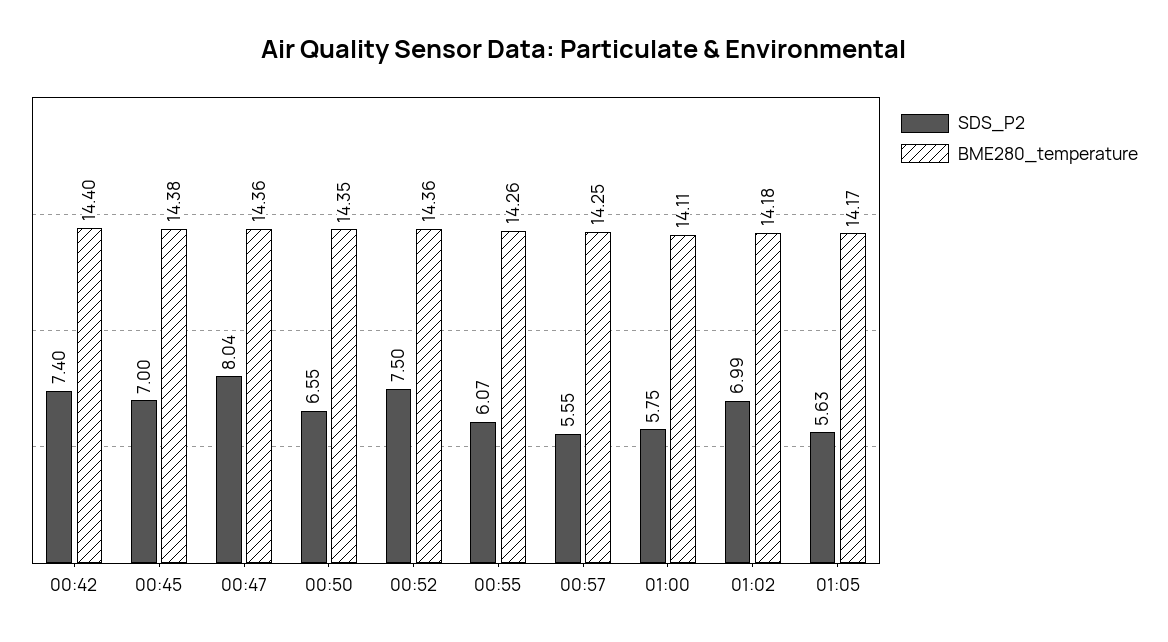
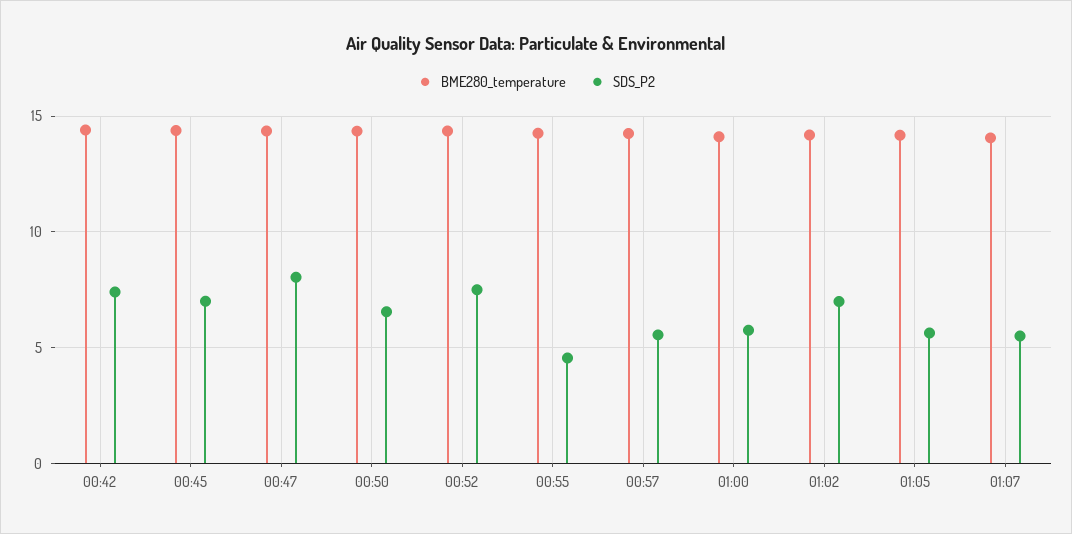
SDS_P2, 00:55: 6.07 -> 4.5
BME280_temperature, 01:07: none -> 14
SDS_P2, 01:07: none -> 5.5

